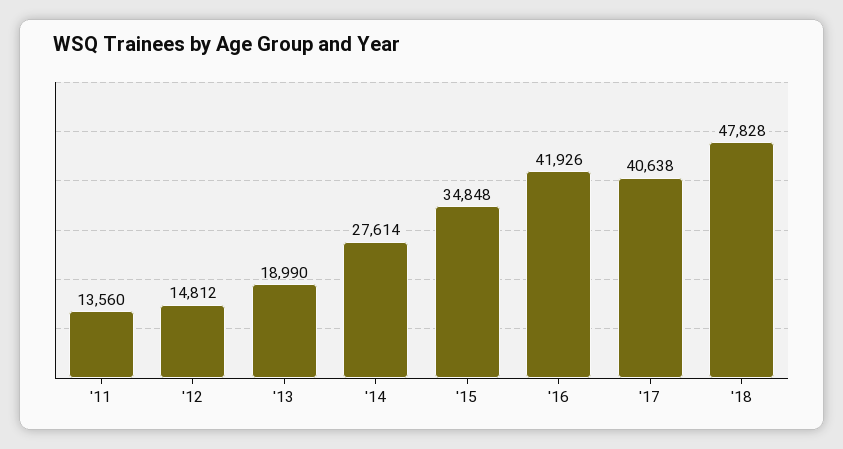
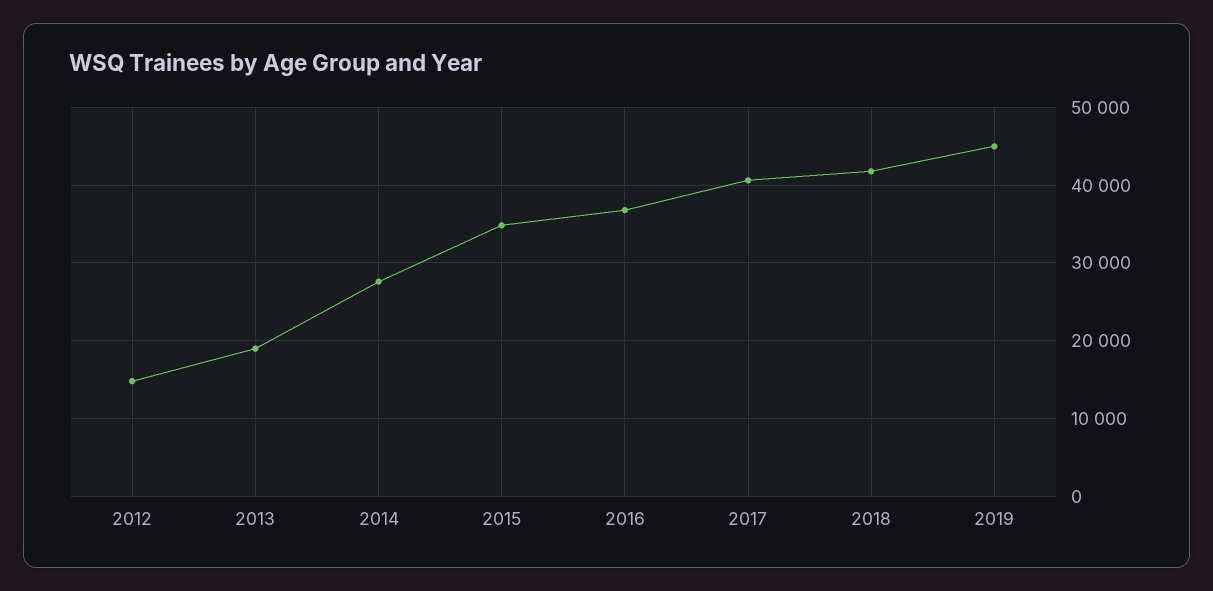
'11: 13560 -> none
'16: 41926 -> 37000
'18: 47828 -> 42000
2019: none -> 45000

